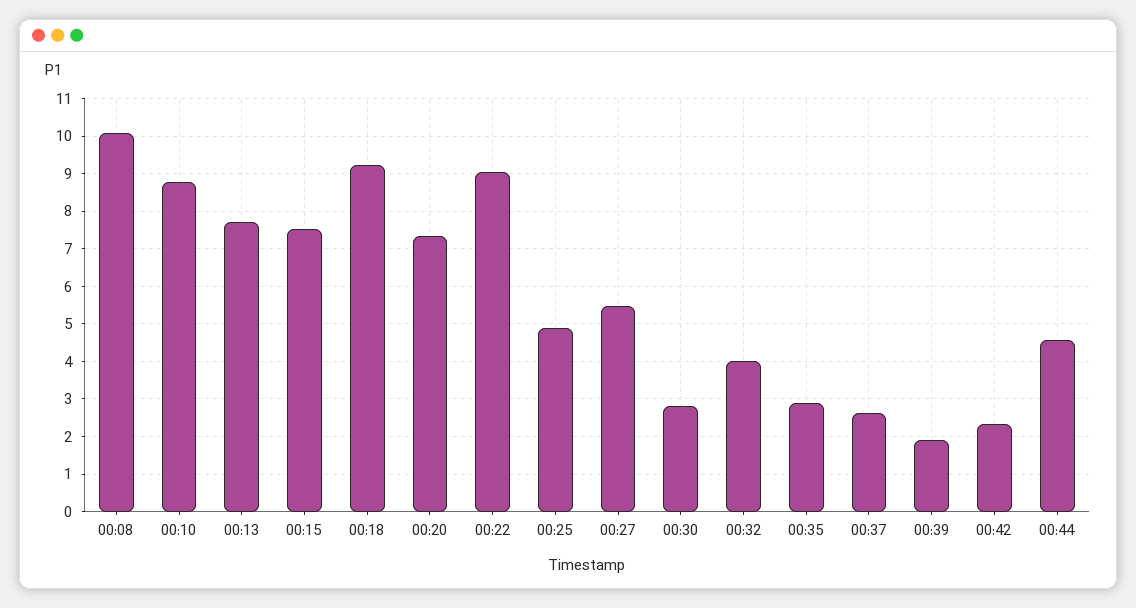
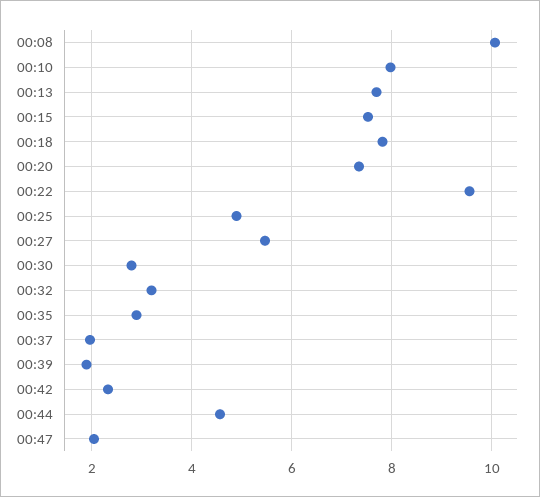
00:10: 8.8 -> 8
00:18: 9.2 -> 7.8
00:22: 9 -> 9.6
00:32: 4 -> 3.2
00:37: 2.6 -> 2
00:47: none -> 2

